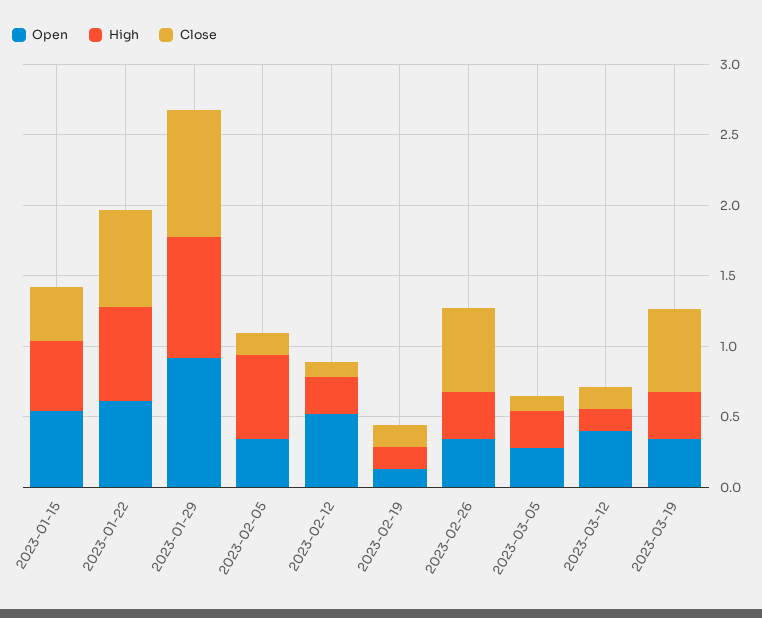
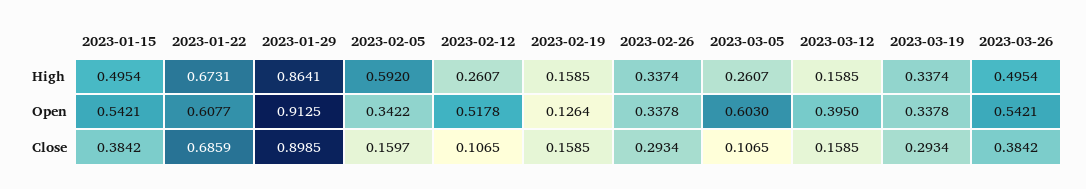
Close, 2023-02-26: 0.6 -> 0.2934
Open, 2023-03-05: 0.3 -> 0.603
Close, 2023-03-19: 0.6 -> 0.2934
High, 2023-03-26: none -> 0.4954
Open, 2023-03-26: none -> 0.5421
Close, 2023-03-26: none -> 0.3842

